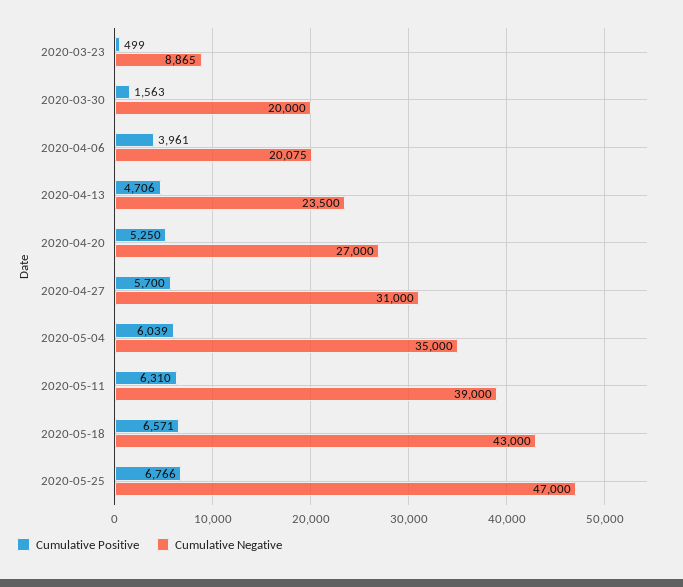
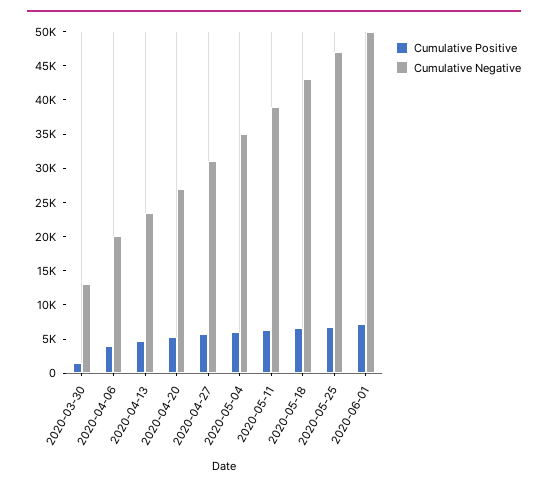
Cumulative Positive, 2020-03-23: 499 -> none
Cumulative Negative, 2020-03-23: 8865 -> none
Cumulative Negative, 2020-03-30: 20000 -> 12500
Cumulative Positive, 2020-06-01: none -> 7500
Cumulative Negative, 2020-06-01: none -> 50000

